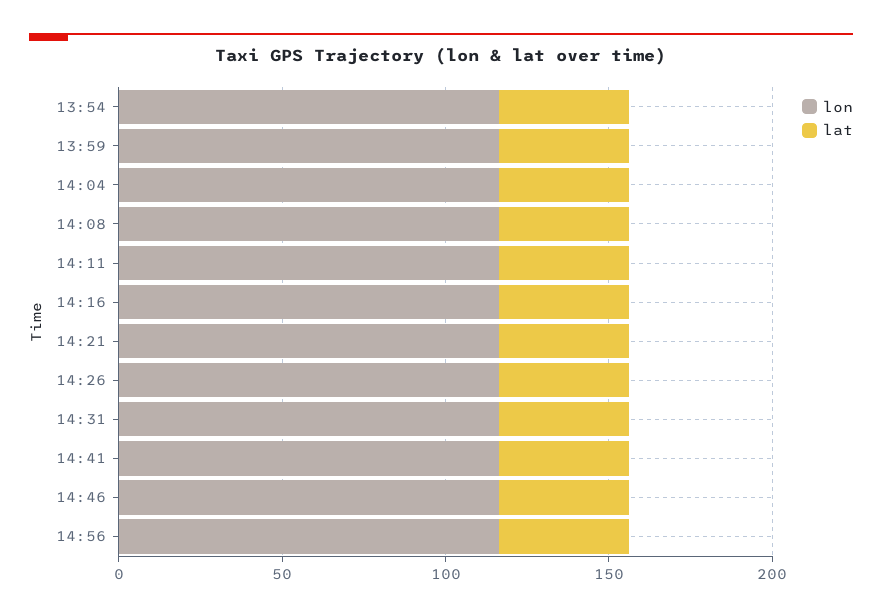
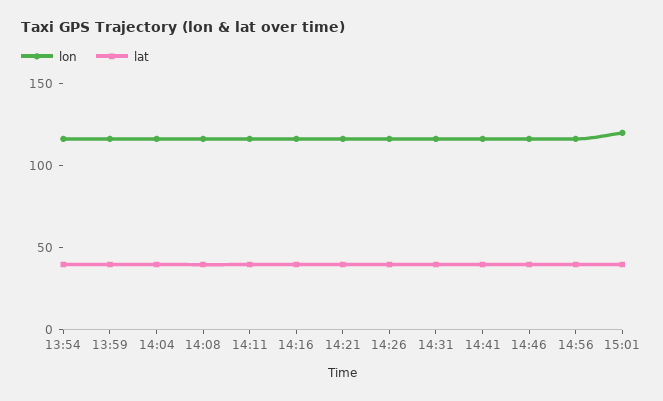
lon, 15:01: none -> 120
lat, 15:01: none -> 40

